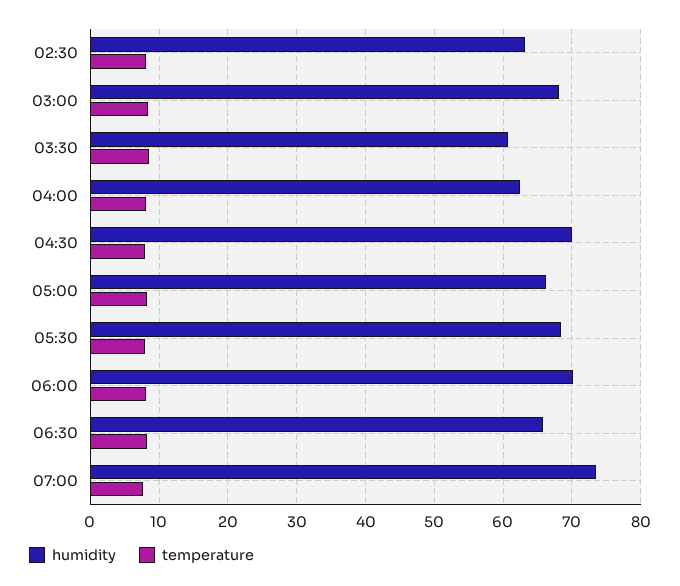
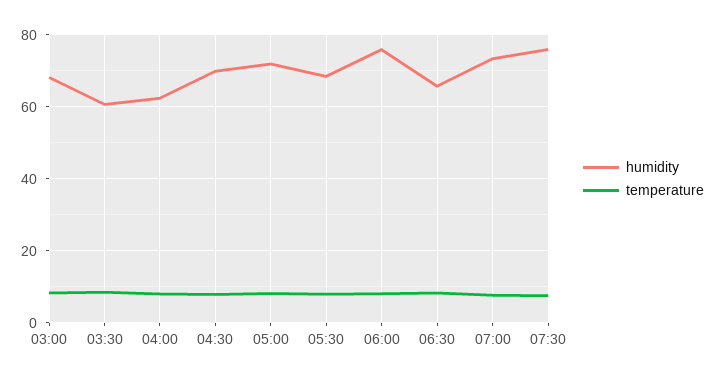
humidity, 02:30: 63 -> none
temperature, 02:30: 8 -> none
humidity, 05:00: 66 -> 72
humidity, 06:00: 70 -> 76
humidity, 07:30: none -> 76
temperature, 07:30: none -> 8

